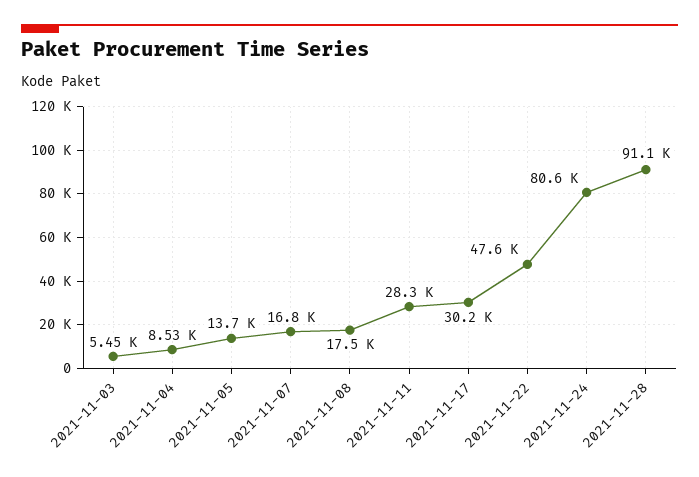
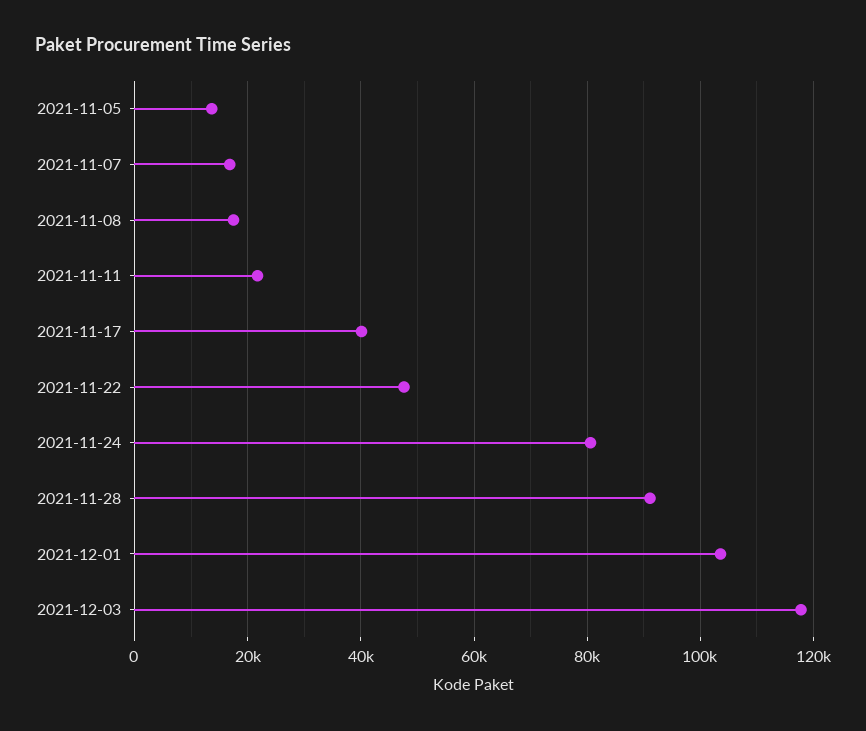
2021-11-03: 5450 -> none
2021-11-04: 8530 -> none
2021-11-11: 28300 -> 22000
2021-11-17: 30200 -> 40000
2021-12-01: none -> 104000
2021-12-03: none -> 118000

